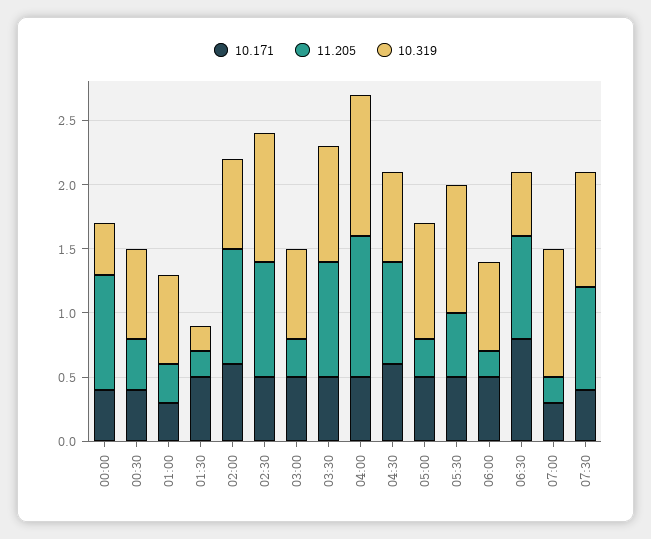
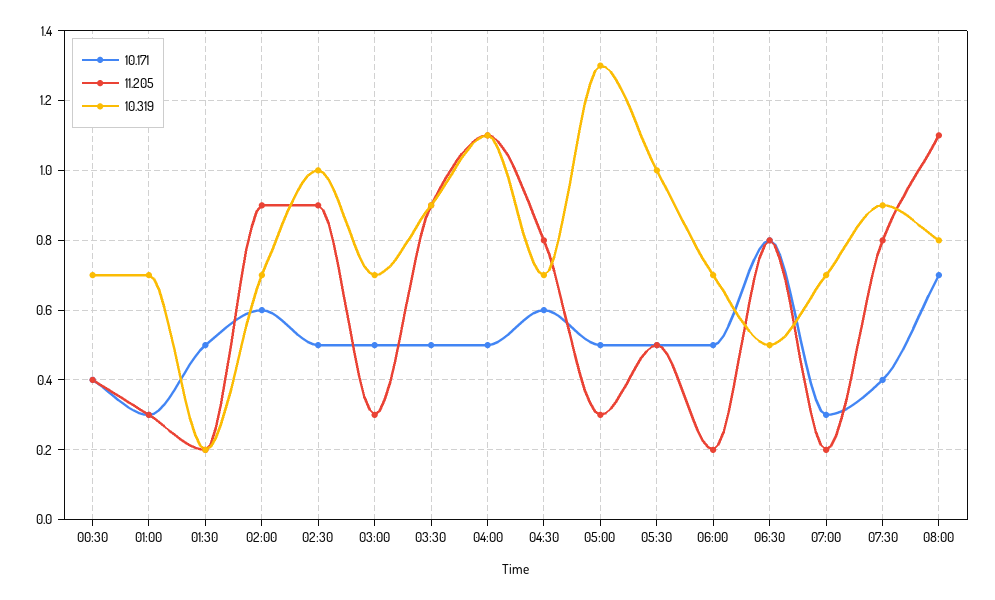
10.171, 00:00: 0.4 -> none
11.205, 00:00: 0.9 -> none
10.319, 00:00: 0.4 -> none
10.319, 05:00: 0.9 -> 1.3
10.319, 07:00: 1 -> 0.7
10.171, 08:00: none -> 0.7
11.205, 08:00: none -> 1.1
10.319, 08:00: none -> 0.8

